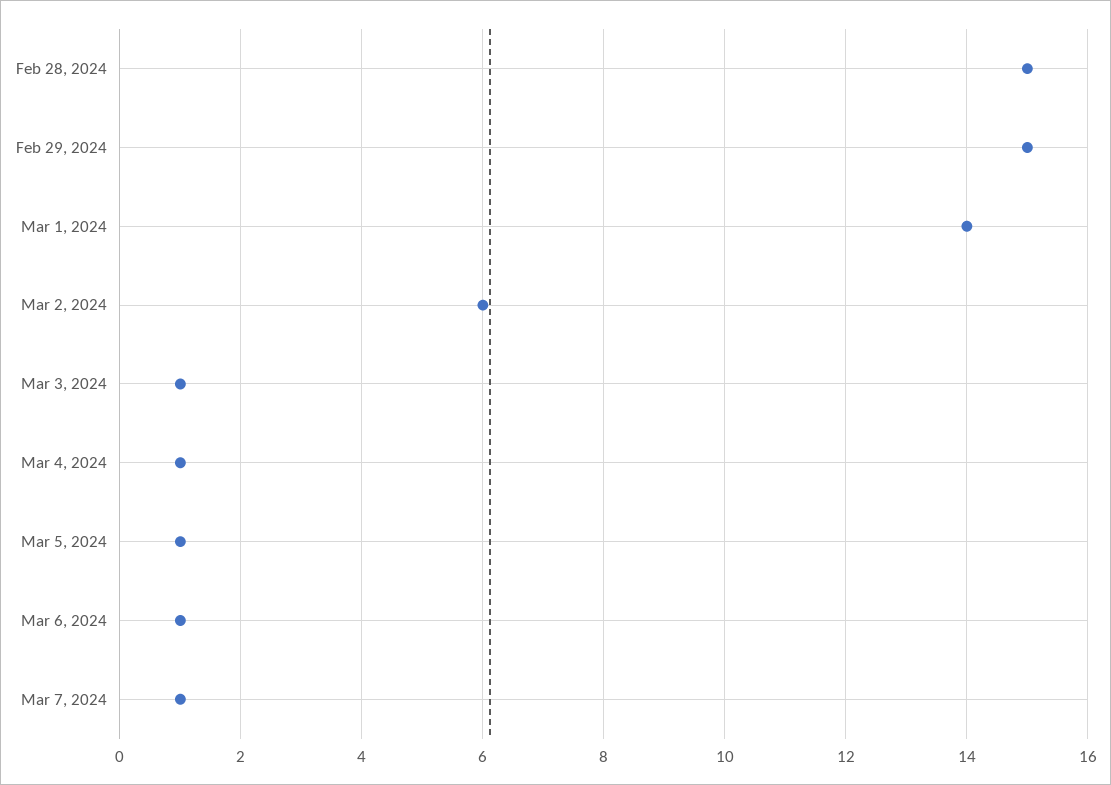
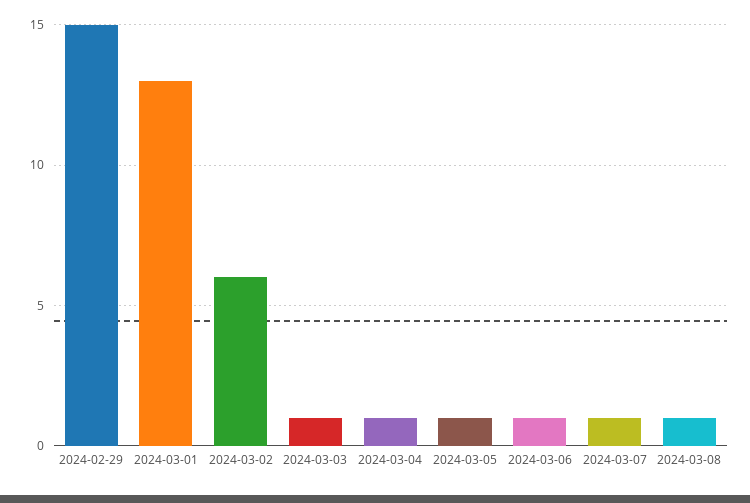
Feb 28, 2024: 15 -> none
Mar 1, 2024: 14 -> 13
2024-03-08: none -> 1

